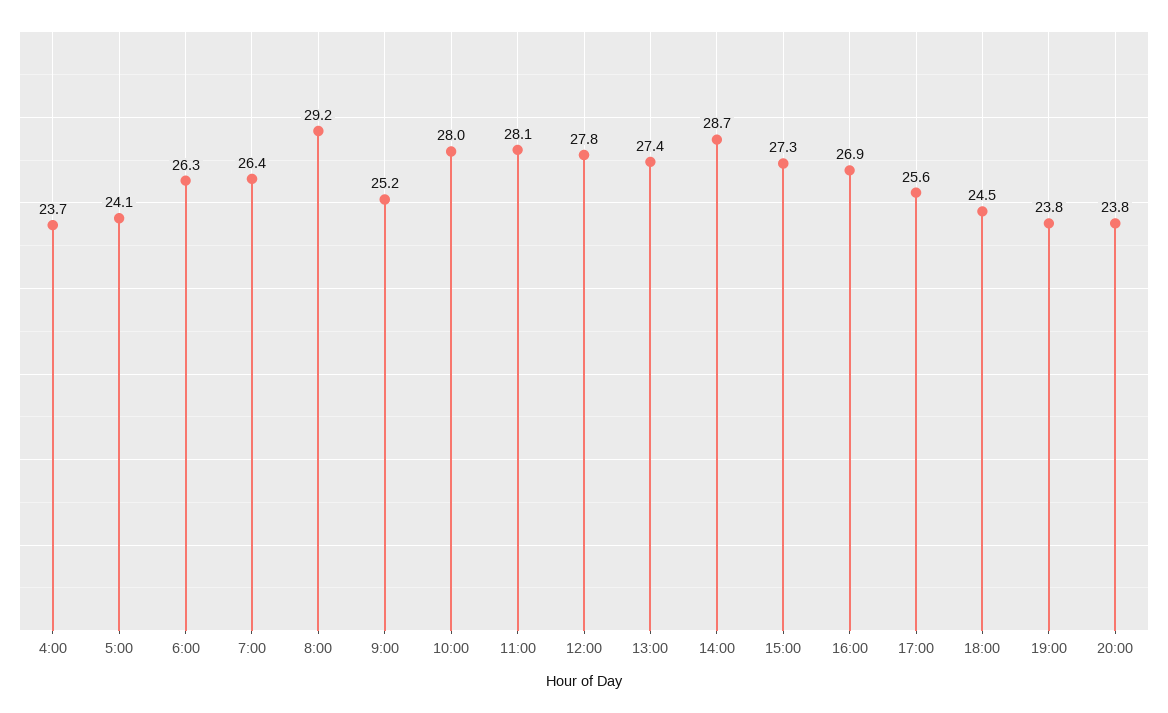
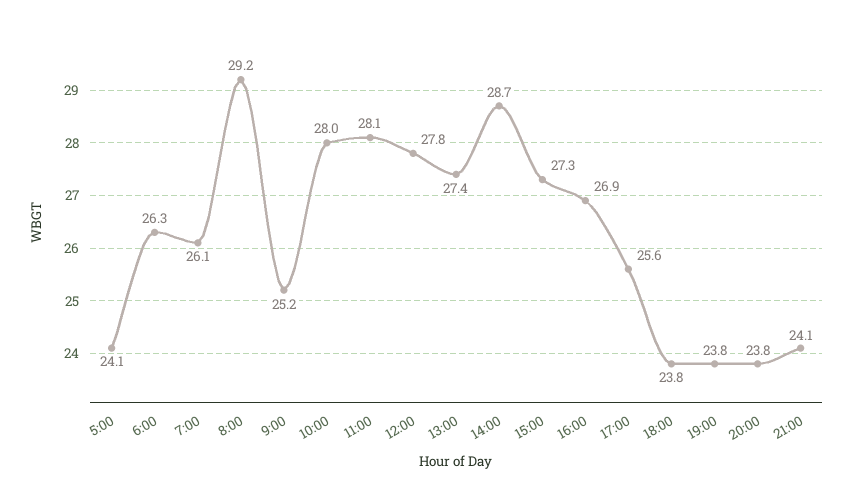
4:00: 23.7 -> none
7:00: 26.4 -> 26.1
18:00: 24.5 -> 23.8
21:00: none -> 24.1

